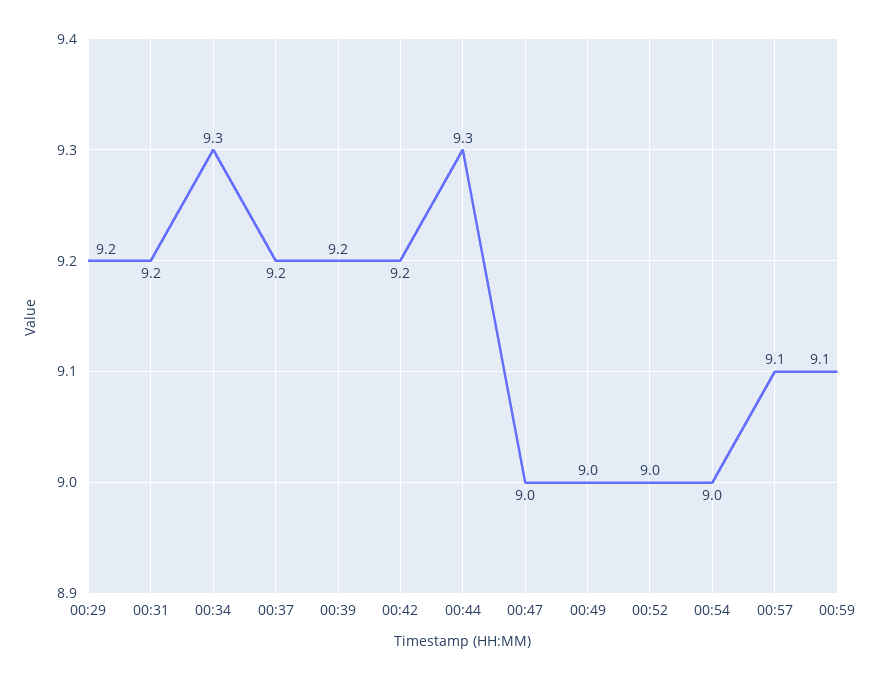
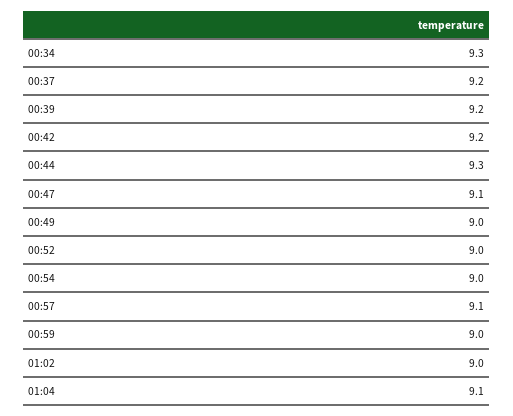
00:29: 9.2 -> none
00:31: 9.2 -> none
00:47: 9 -> 9.1
00:59: 9.1 -> 9
01:02: none -> 9
01:04: none -> 9.1

